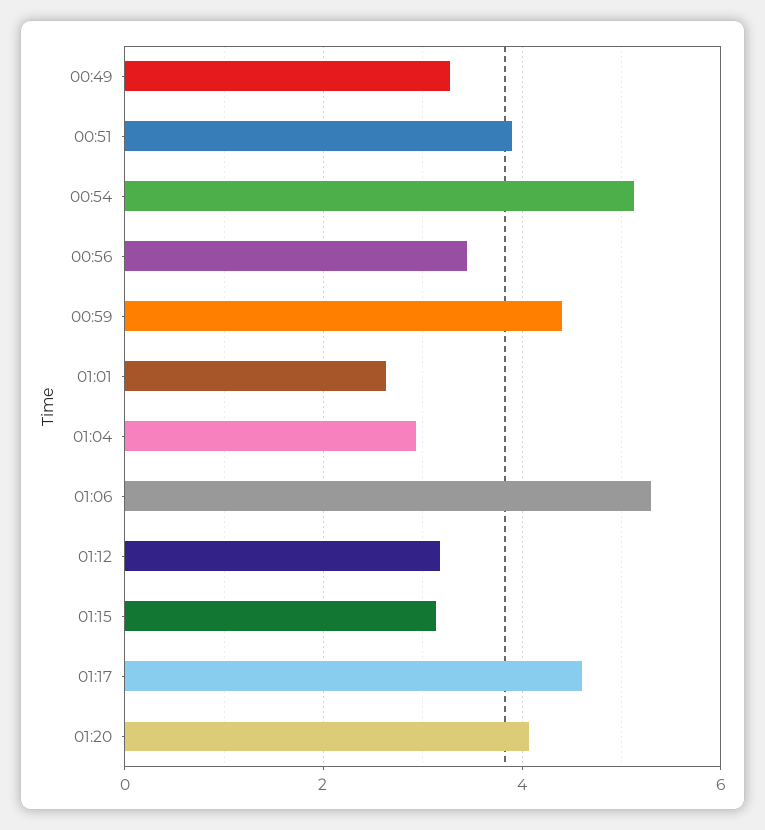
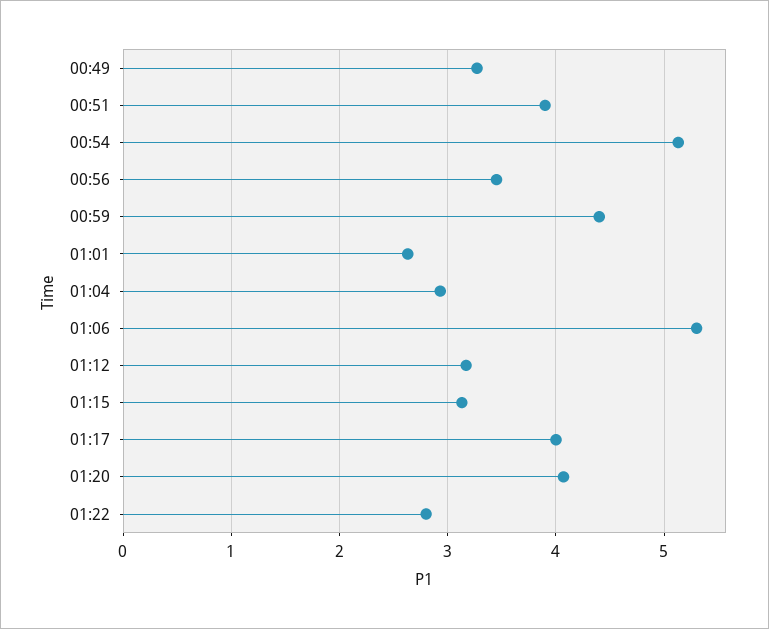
01:17: 4.6 -> 4
01:22: none -> 2.8

